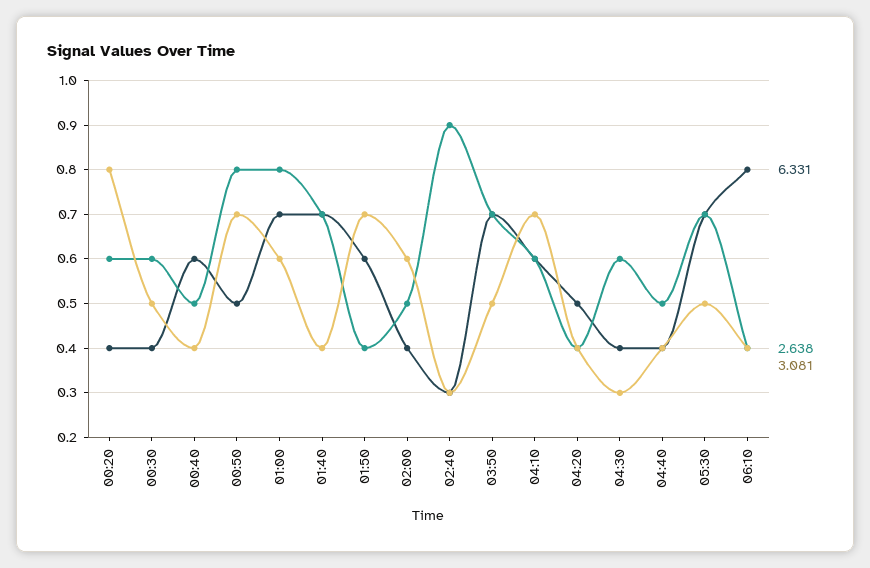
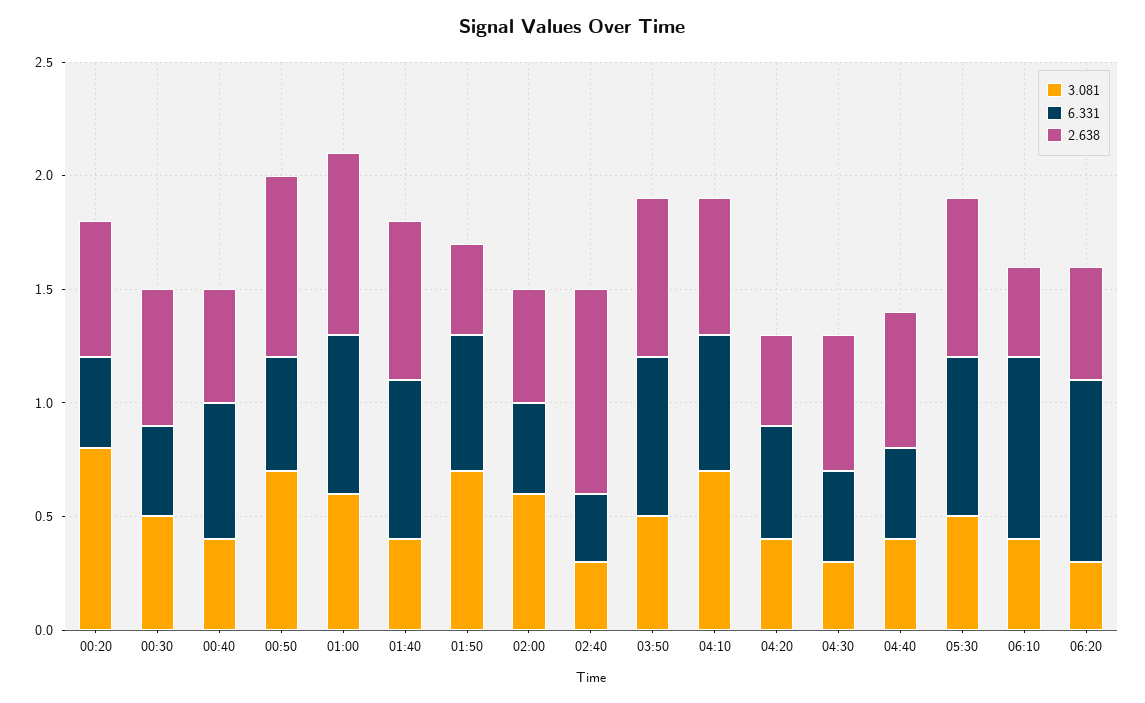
2.638, 04:40: 0.5 -> 0.6
3.081, 06:20: none -> 0.3
6.331, 06:20: none -> 0.8
2.638, 06:20: none -> 0.5

